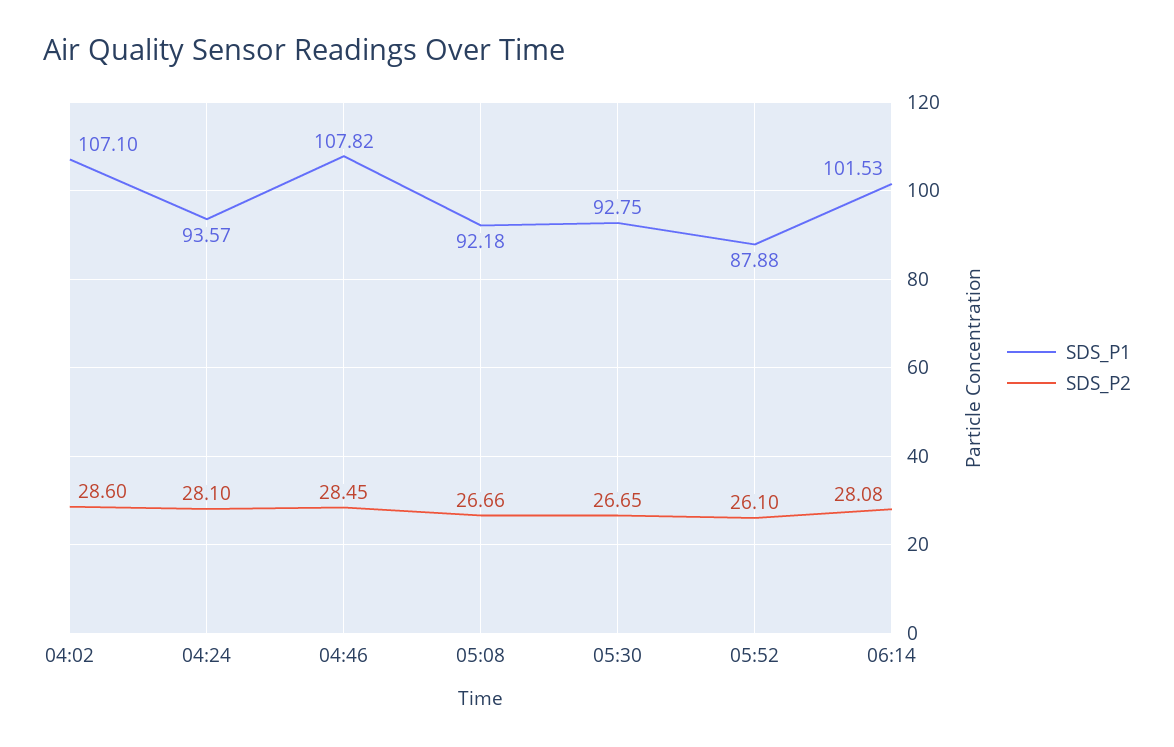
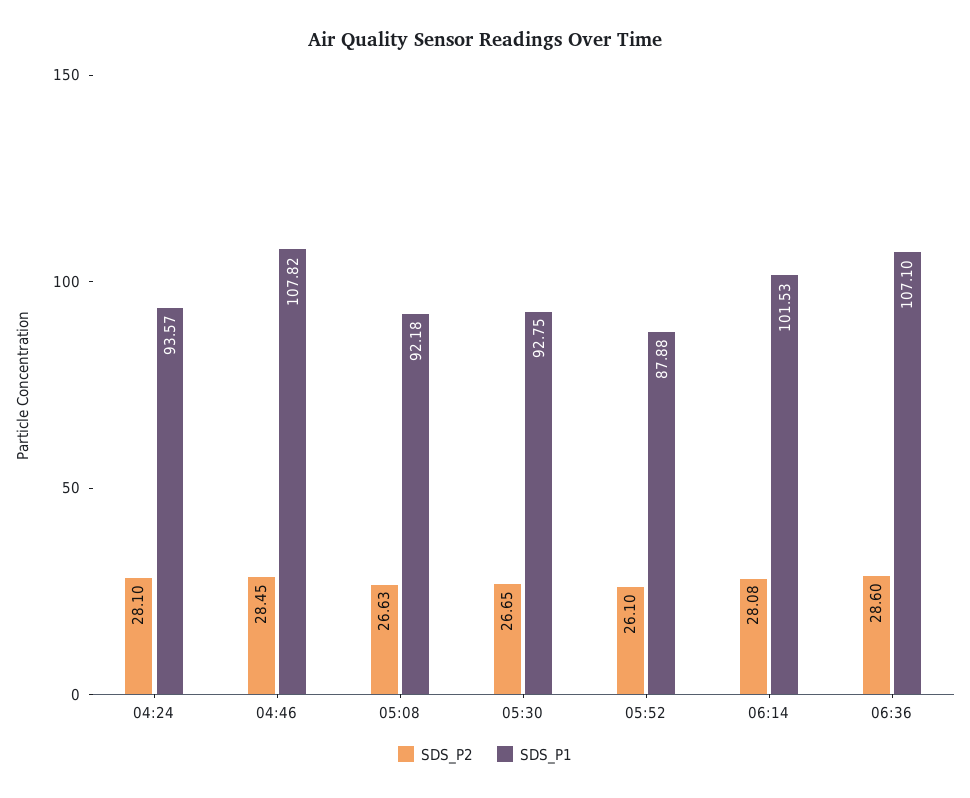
SDS_P1, 04:02: 107.1 -> none
SDS_P2, 04:02: 28.6 -> none
SDS_P2, 05:08: 26.66 -> 26.63
SDS_P2, 06:36: none -> 28.6
SDS_P1, 06:36: none -> 107.1

